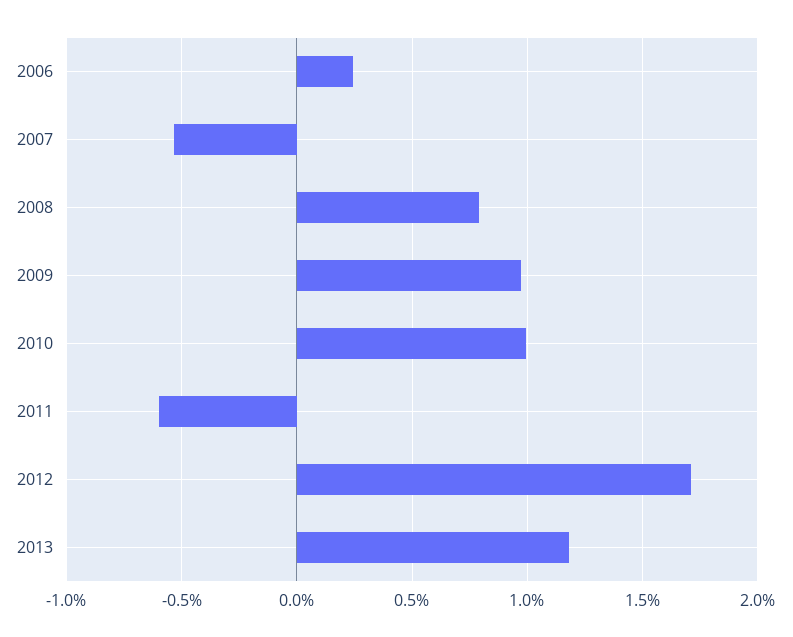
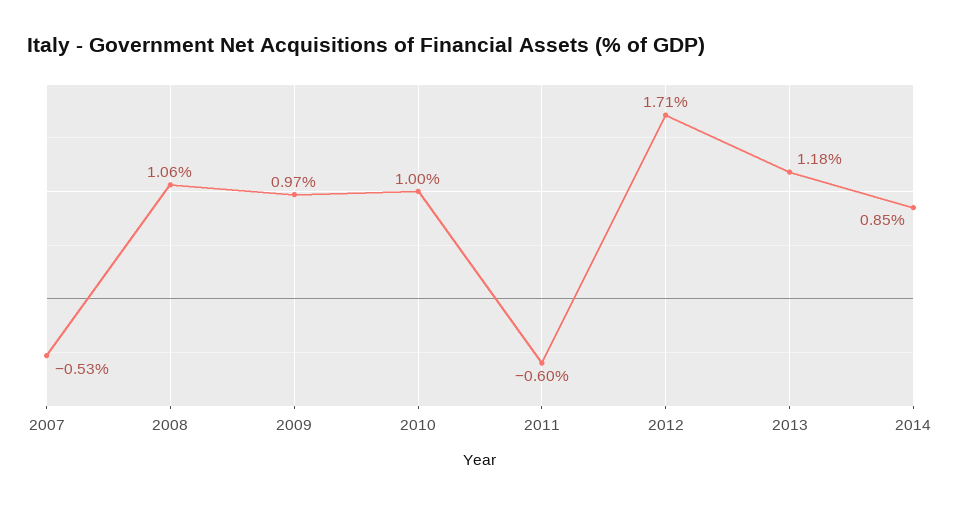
2006: 0.25 -> none
2008: 0.8 -> 1.06
2014: none -> 0.85

